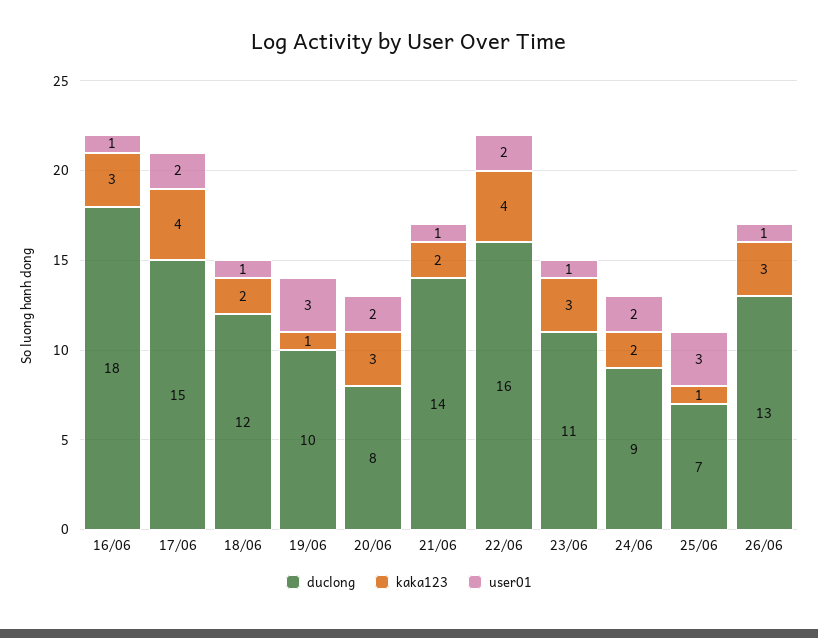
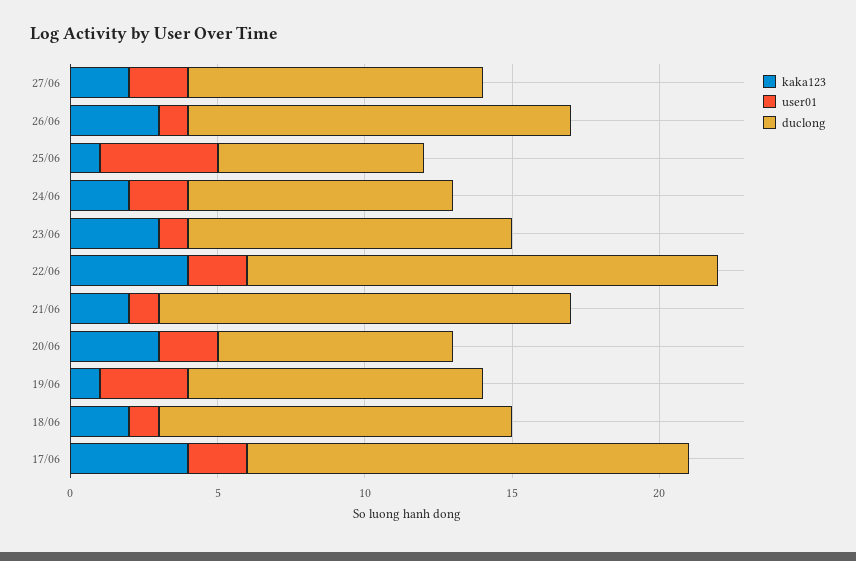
duclong, 16/06: 18 -> none
kaka123, 16/06: 3 -> none
user01, 16/06: 1 -> none
user01, 25/06: 3 -> 4
kaka123, 27/06: none -> 2
user01, 27/06: none -> 2
duclong, 27/06: none -> 10

